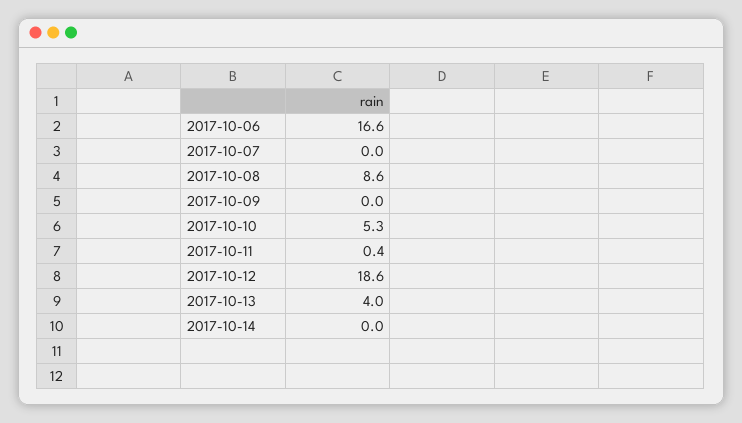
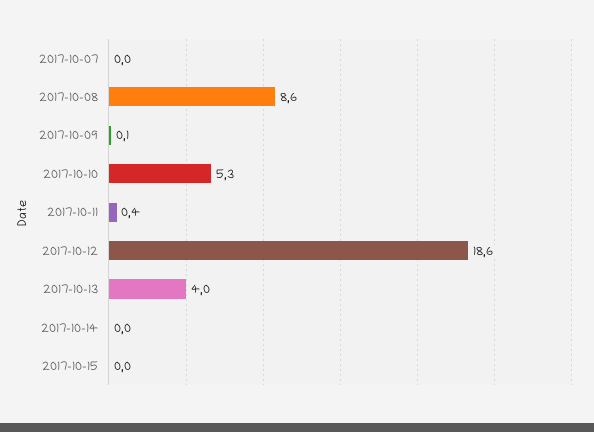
2017-10-06: 16.6 -> none
2017-10-09: 0 -> 0.1
2017-10-15: none -> 0

